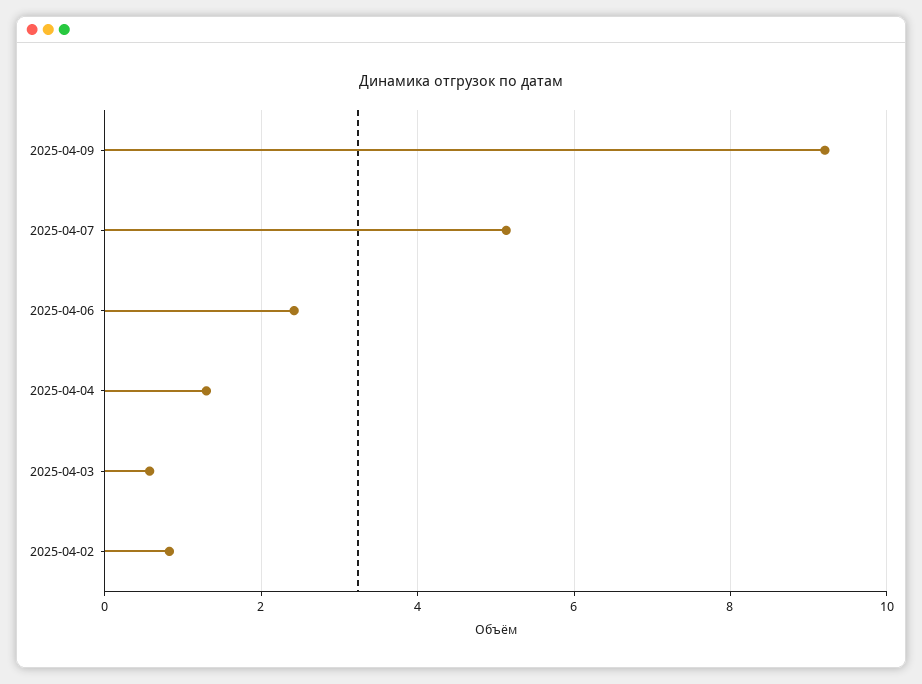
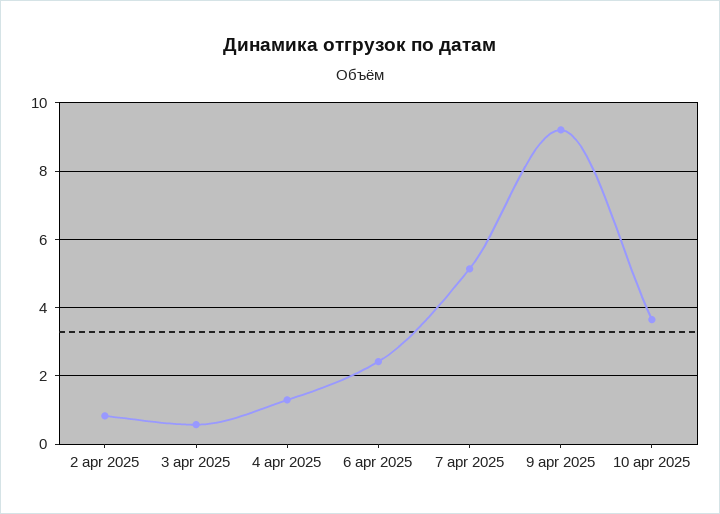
10 apr 2025: none -> 3.6

